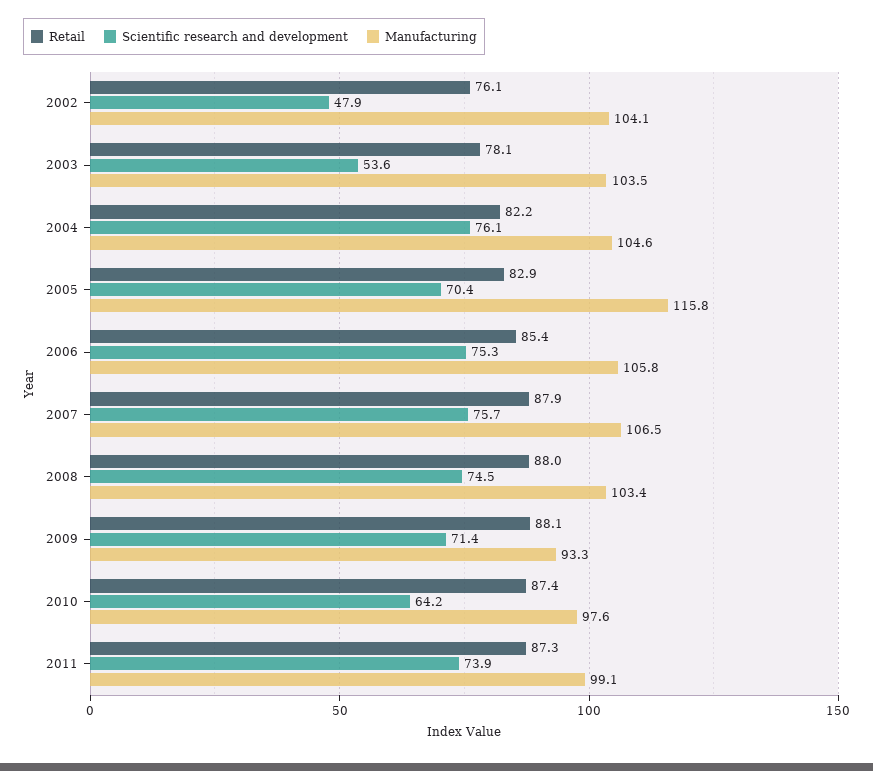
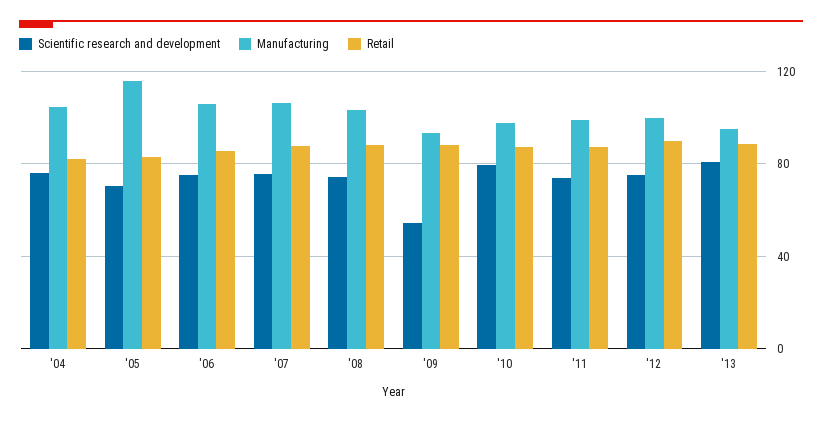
Retail, 2002: 76.1 -> none
Scientific research and development, 2002: 47.9 -> none
Manufacturing, 2002: 104.1 -> none
Retail, 2003: 78.1 -> none
Scientific research and development, 2003: 53.6 -> none
Manufacturing, 2003: 103.5 -> none
Scientific research and development, 2009: 71.4 -> 55
Scientific research and development, 2010: 64.2 -> 80
Scientific research and development, '12: none -> 75
Manufacturing, '12: none -> 100
Retail, '12: none -> 90
Scientific research and development, '13: none -> 80
Manufacturing, '13: none -> 95
Retail, '13: none -> 90

